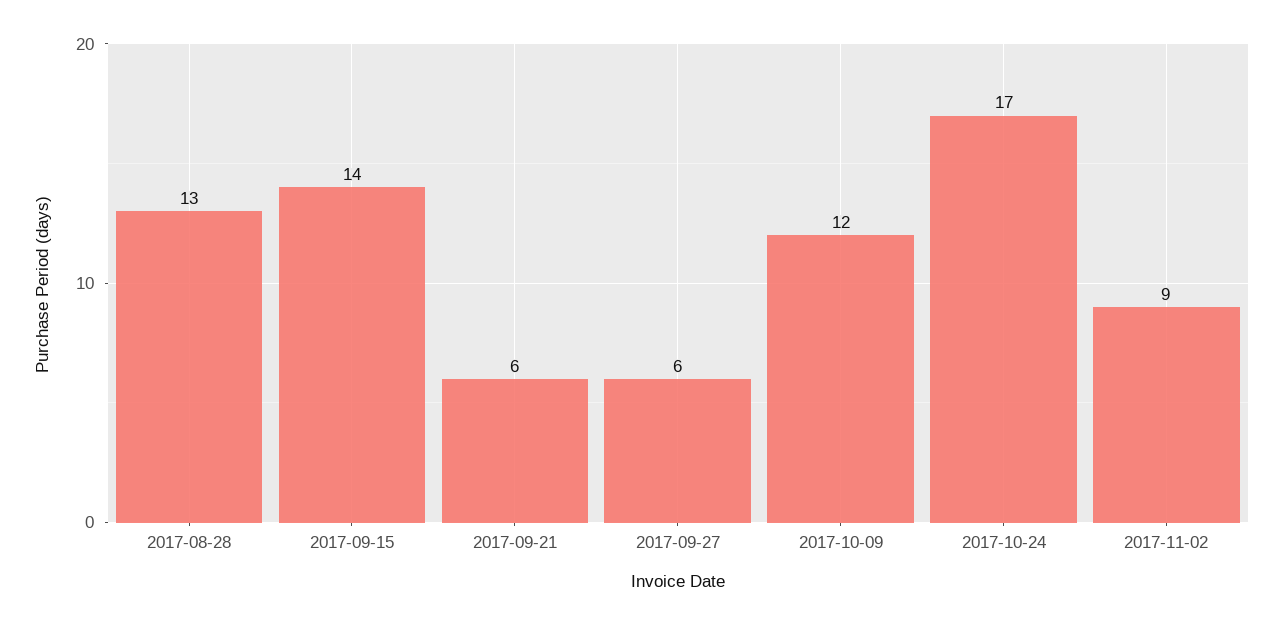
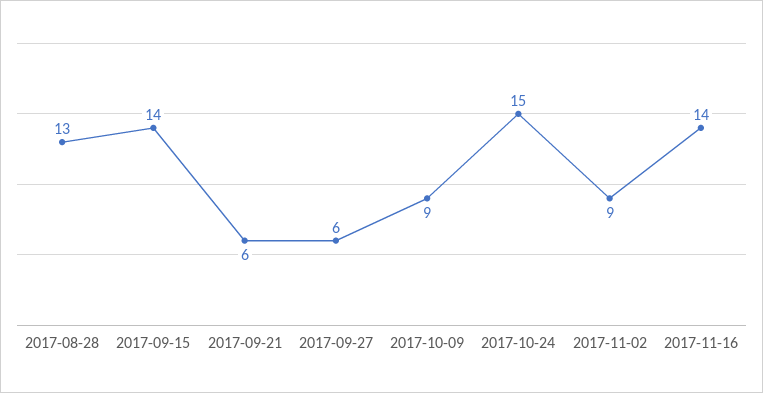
2017-10-09: 12 -> 9
2017-10-24: 17 -> 15
2017-11-16: none -> 14

